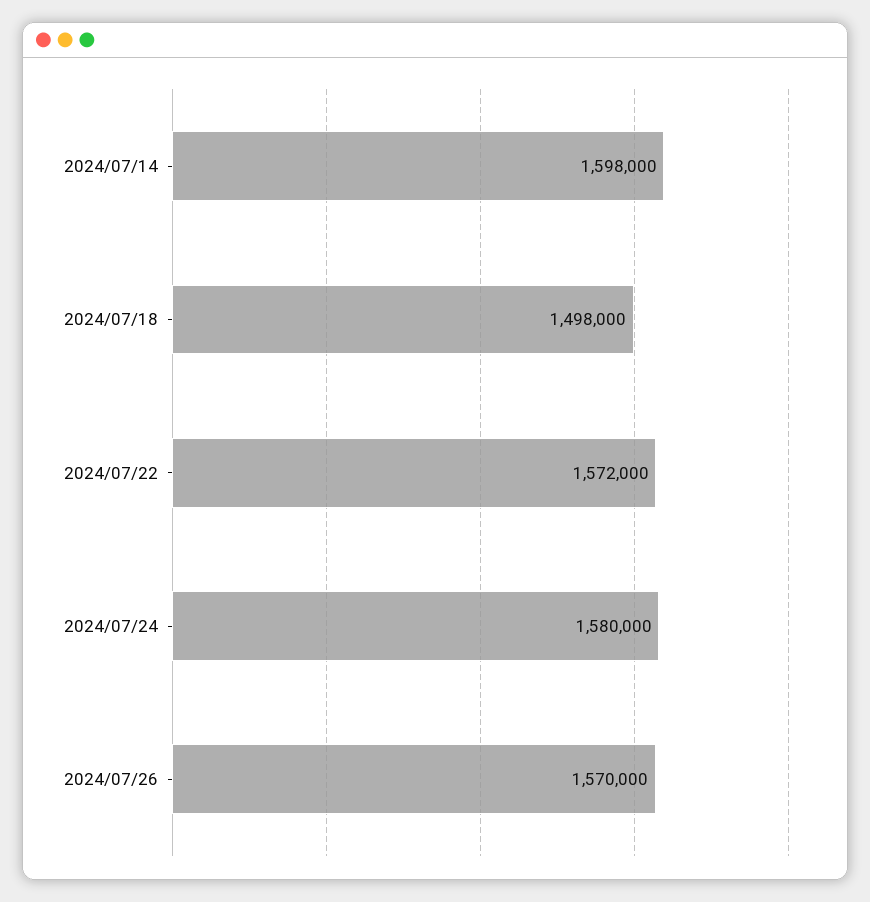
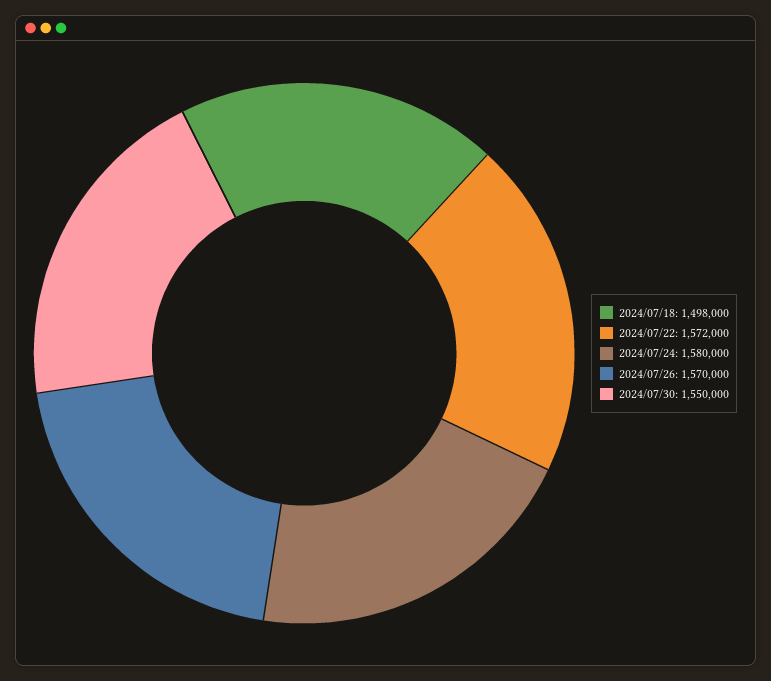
2024/07/14: 1598000 -> none
2024/07/30: none -> 1550000

